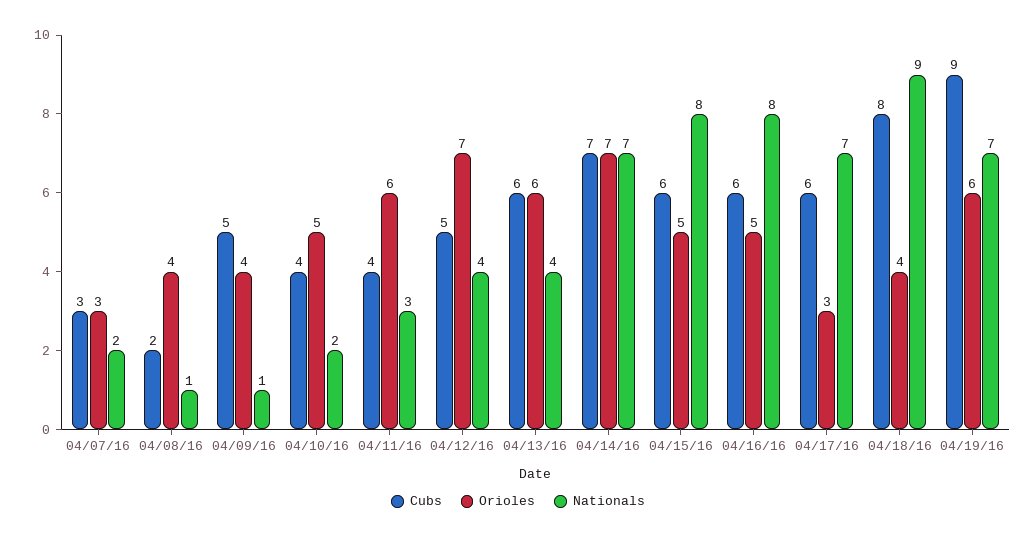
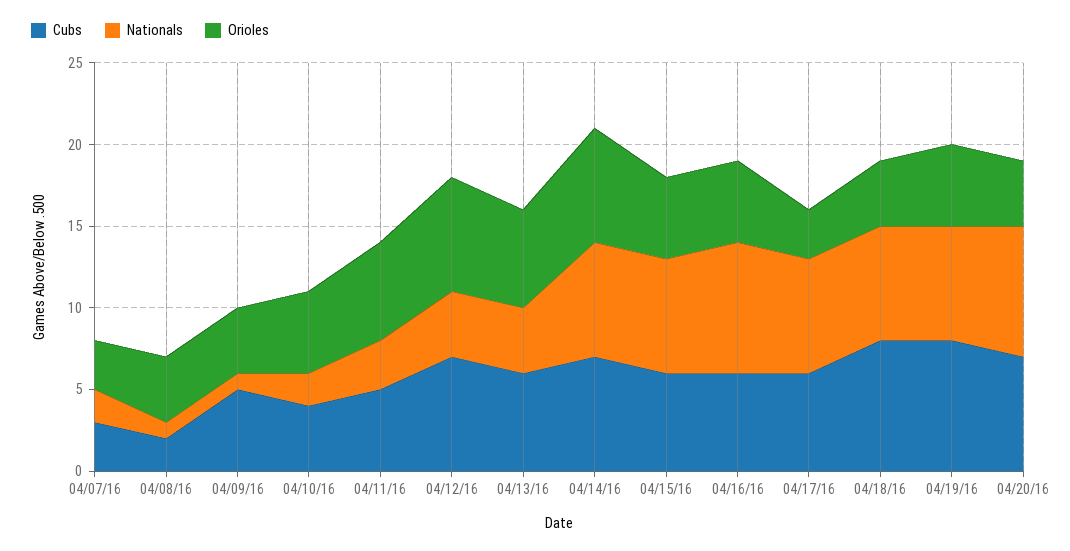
Cubs, 04/11/16: 4 -> 5
Cubs, 04/12/16: 5 -> 7
Nationals, 04/15/16: 8 -> 7
Nationals, 04/18/16: 9 -> 7
Cubs, 04/19/16: 9 -> 8
Orioles, 04/19/16: 6 -> 5
Cubs, 04/20/16: none -> 7
Nationals, 04/20/16: none -> 8
Orioles, 04/20/16: none -> 4

